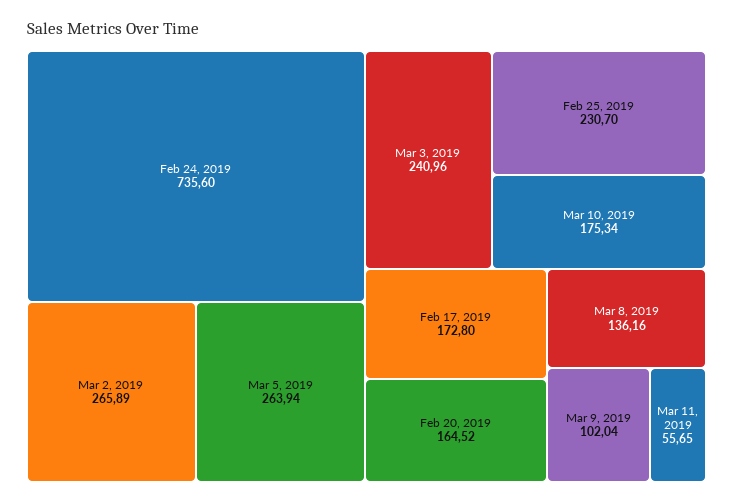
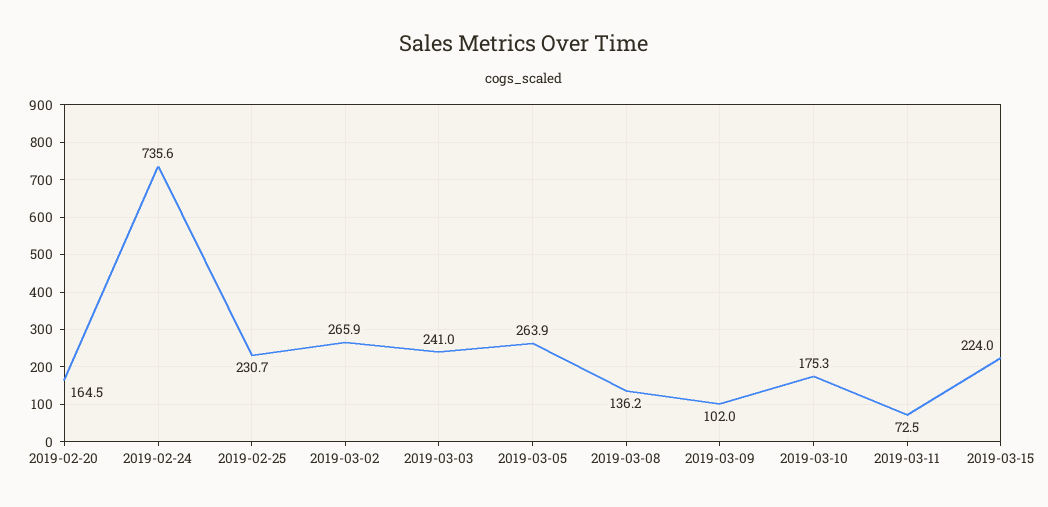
Feb 17, 2019: 172.8 -> none
Mar 11, 2019: 55.65 -> 72.5
2019-03-15: none -> 224

